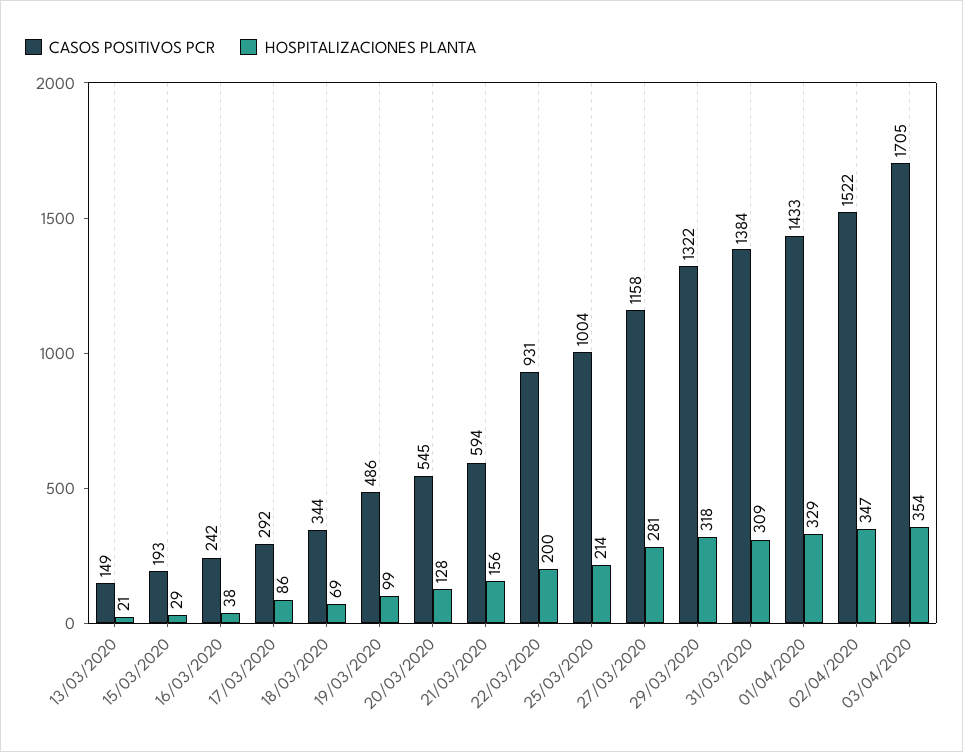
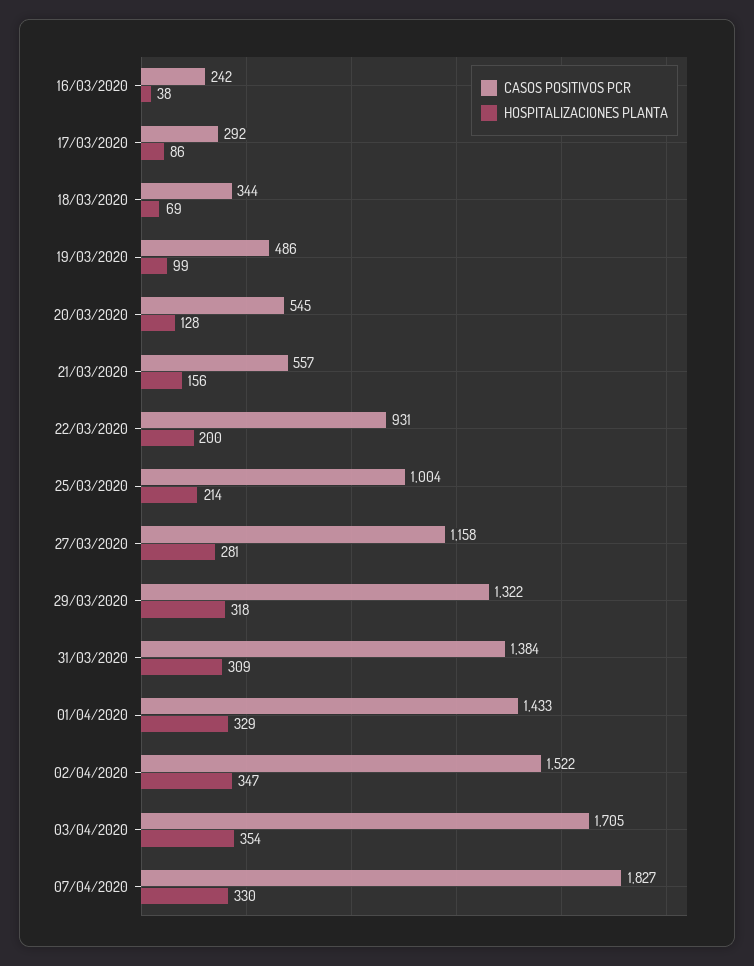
CASOS POSITIVOS PCR, 13/03/2020: 149 -> none
HOSPITALIZACIONES PLANTA, 13/03/2020: 21 -> none
CASOS POSITIVOS PCR, 15/03/2020: 193 -> none
HOSPITALIZACIONES PLANTA, 15/03/2020: 29 -> none
CASOS POSITIVOS PCR, 21/03/2020: 594 -> 557
CASOS POSITIVOS PCR, 07/04/2020: none -> 1827
HOSPITALIZACIONES PLANTA, 07/04/2020: none -> 330

